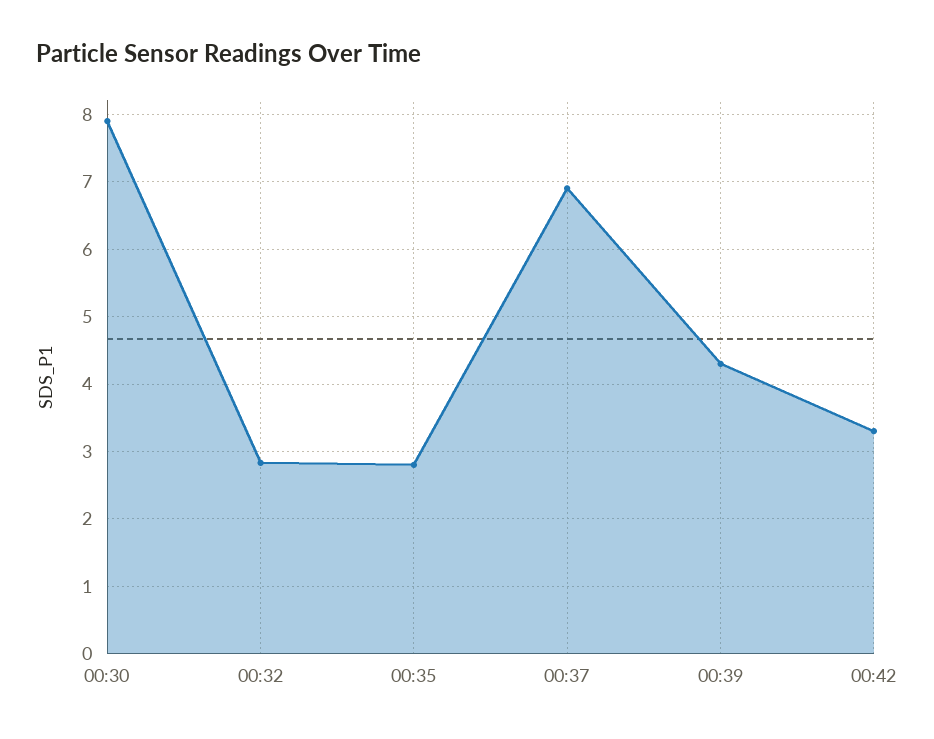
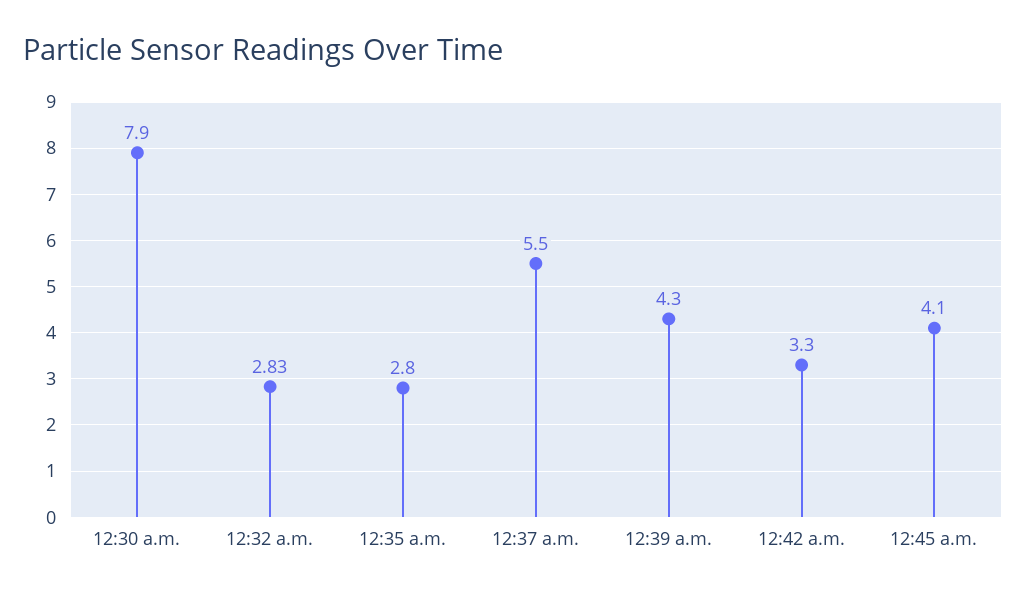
00:37: 6.9 -> 5.5
12:45 a.m.: none -> 4.1

